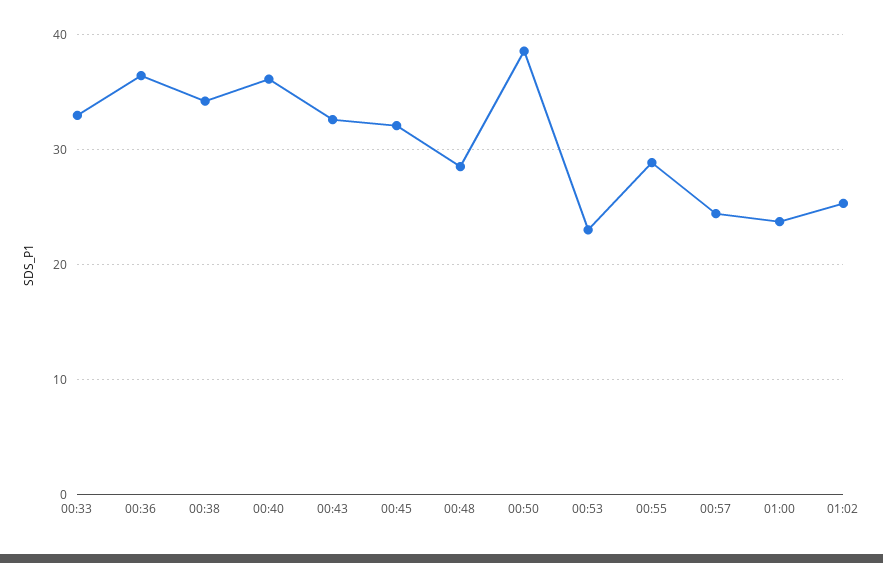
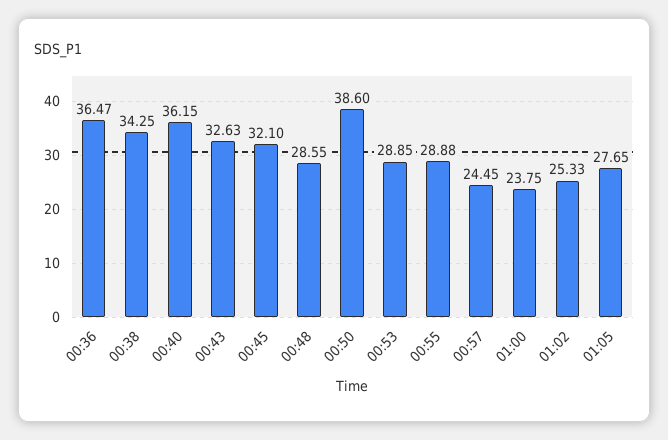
00:33: 33 -> none
00:53: 23 -> 28.85
01:05: none -> 27.65

